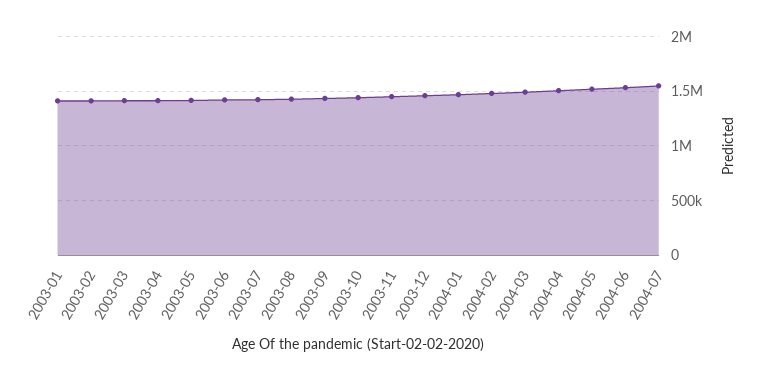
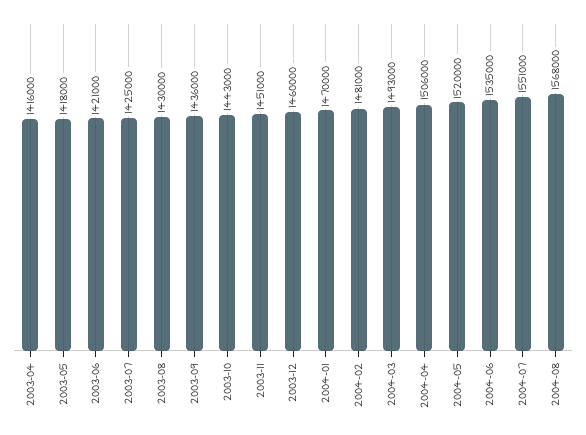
2003-01: 1400000 -> none
2003-02: 1400000 -> none
2003-03: 1400000 -> none
2004-08: none -> 1568000

